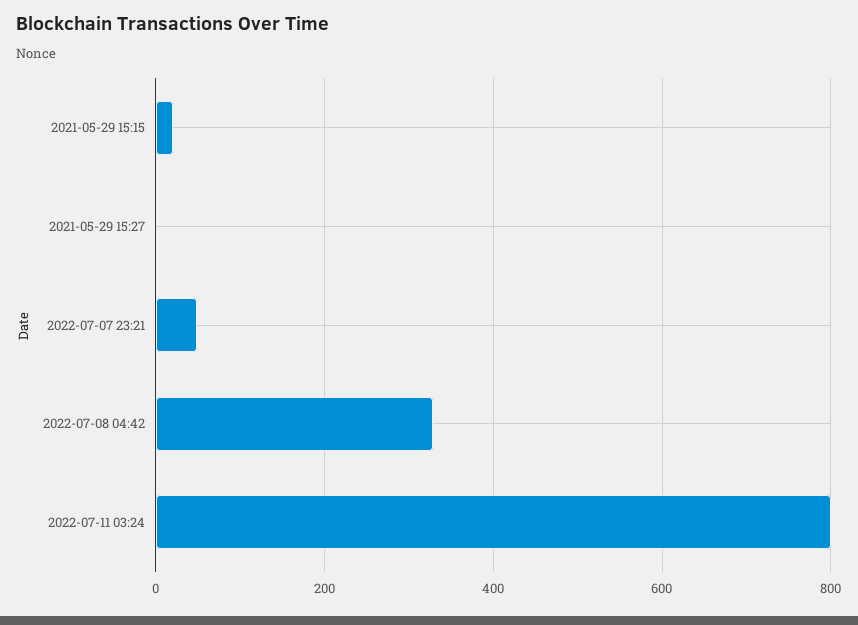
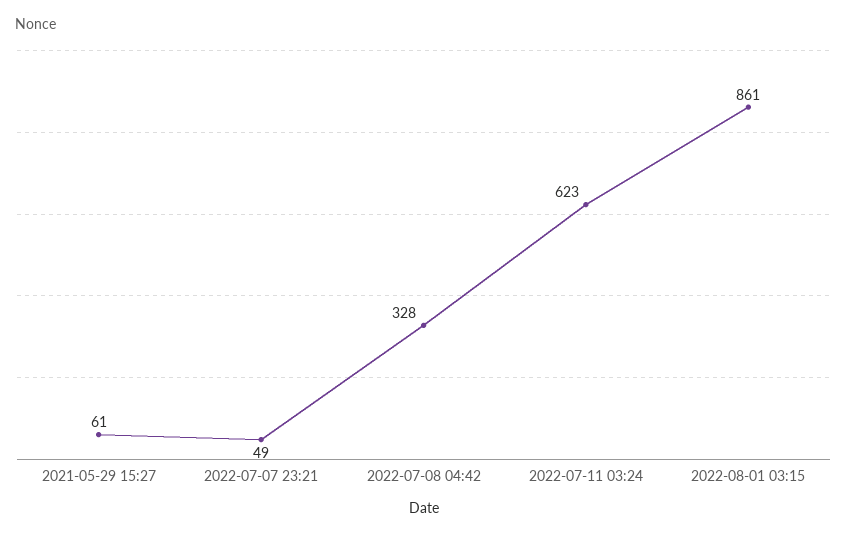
2021-05-29 15:15: 20 -> none
2021-05-29 15:27: 0 -> 61
2022-07-11 03:24: 800 -> 623
2022-08-01 03:15: none -> 861

